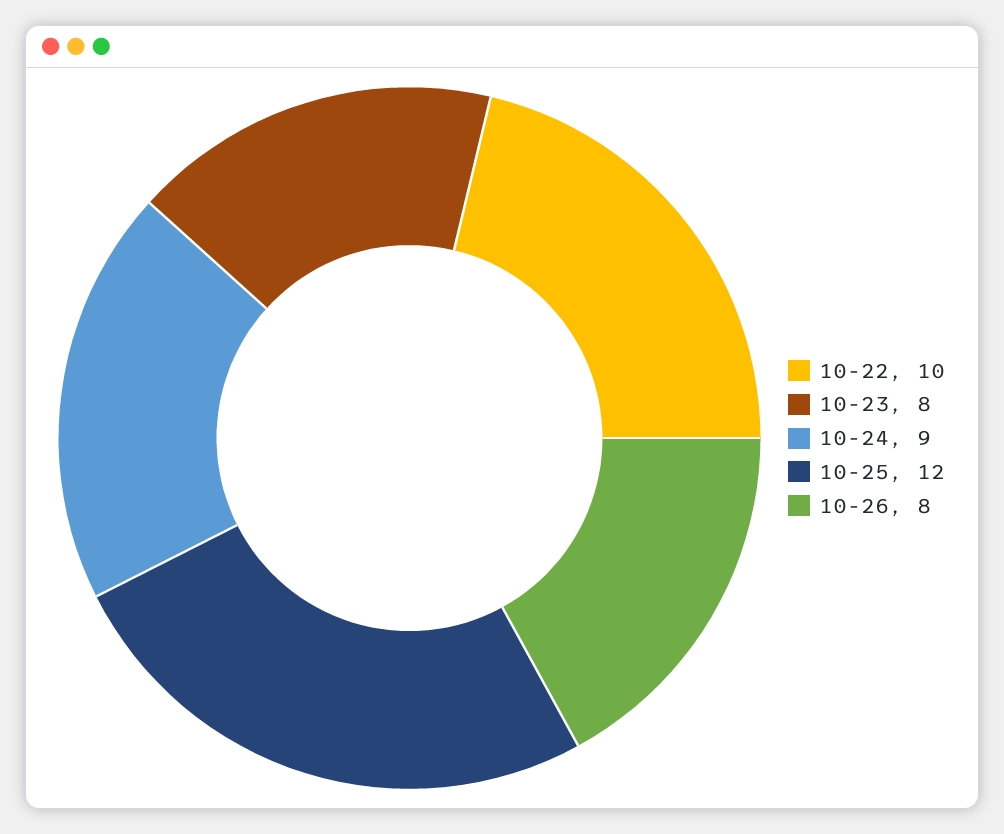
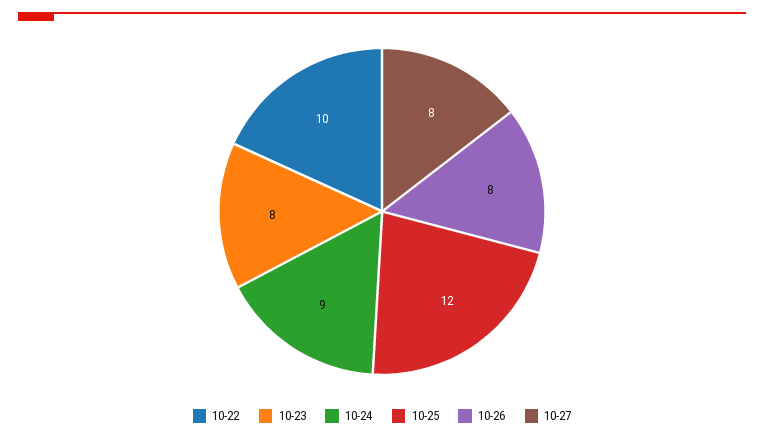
10-27: none -> 8

